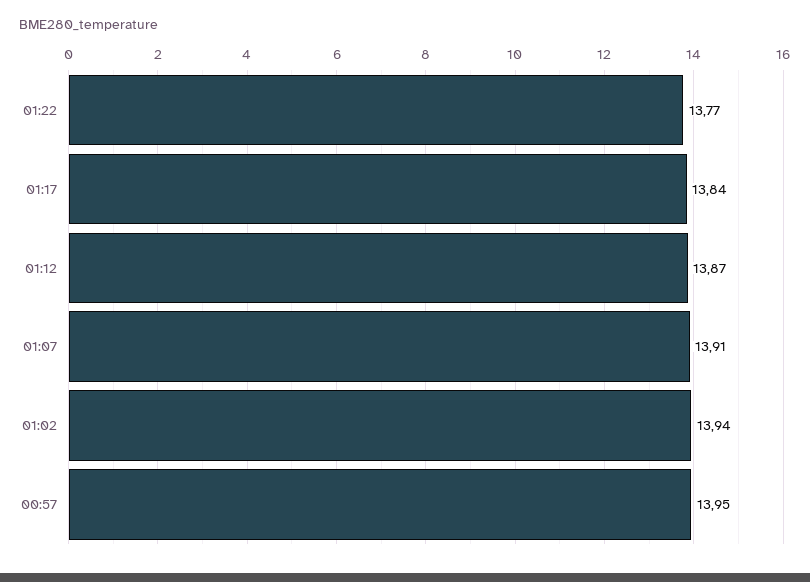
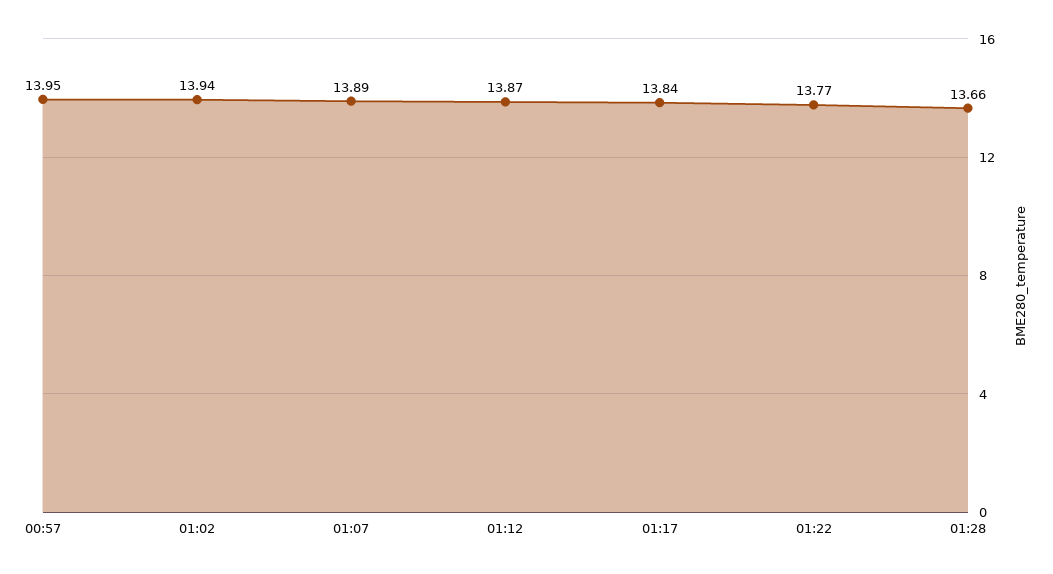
01:07: 13.91 -> 13.89
01:28: none -> 13.66

